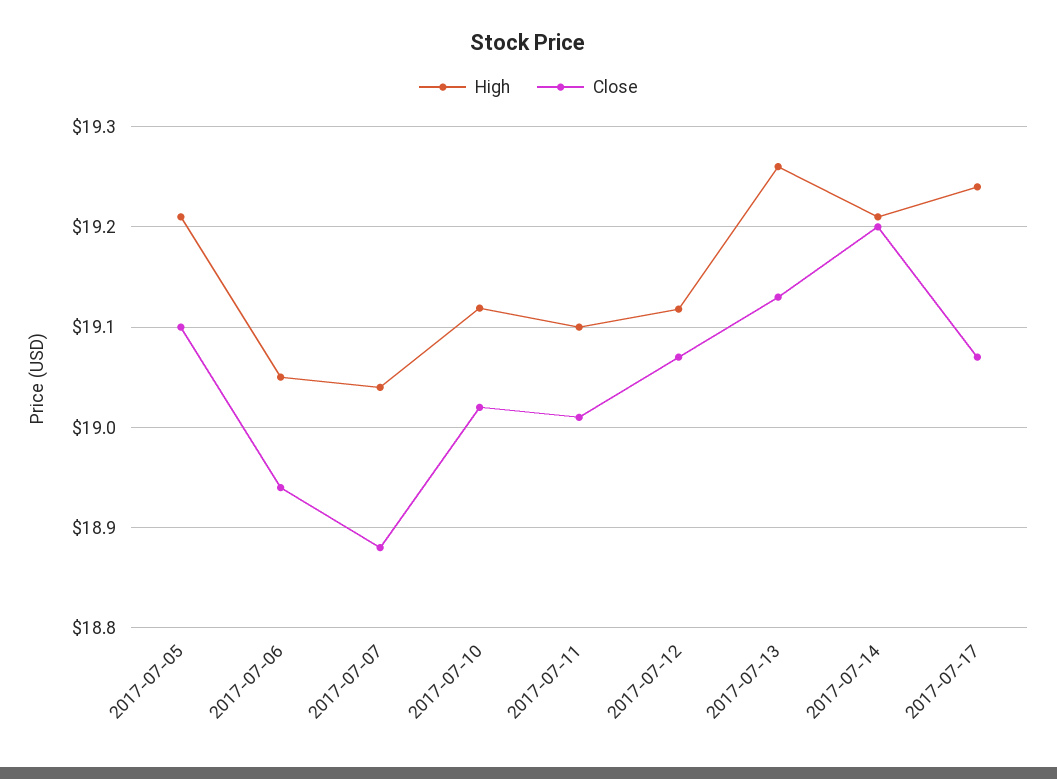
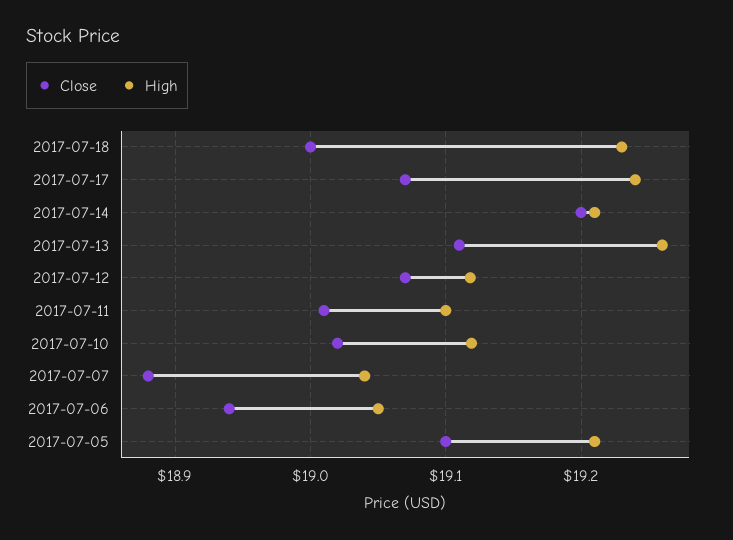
Close, 2017-07-13: 19.13 -> 19.11
Close, 2017-07-18: none -> 19
High, 2017-07-18: none -> 19.23

